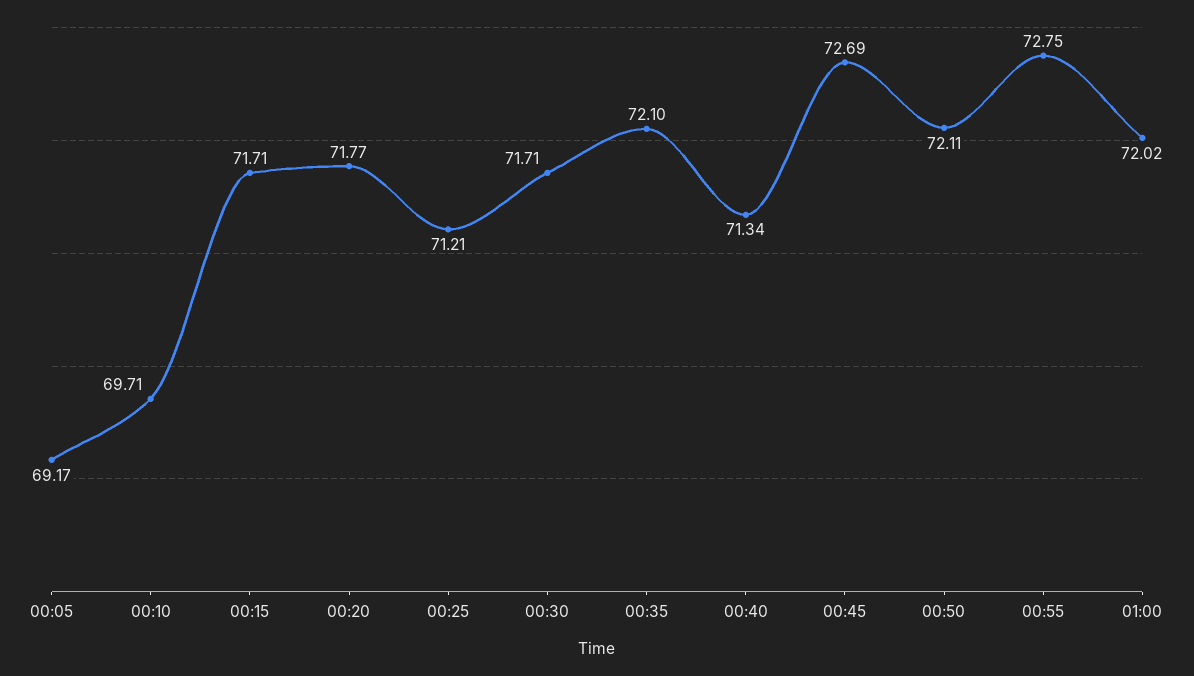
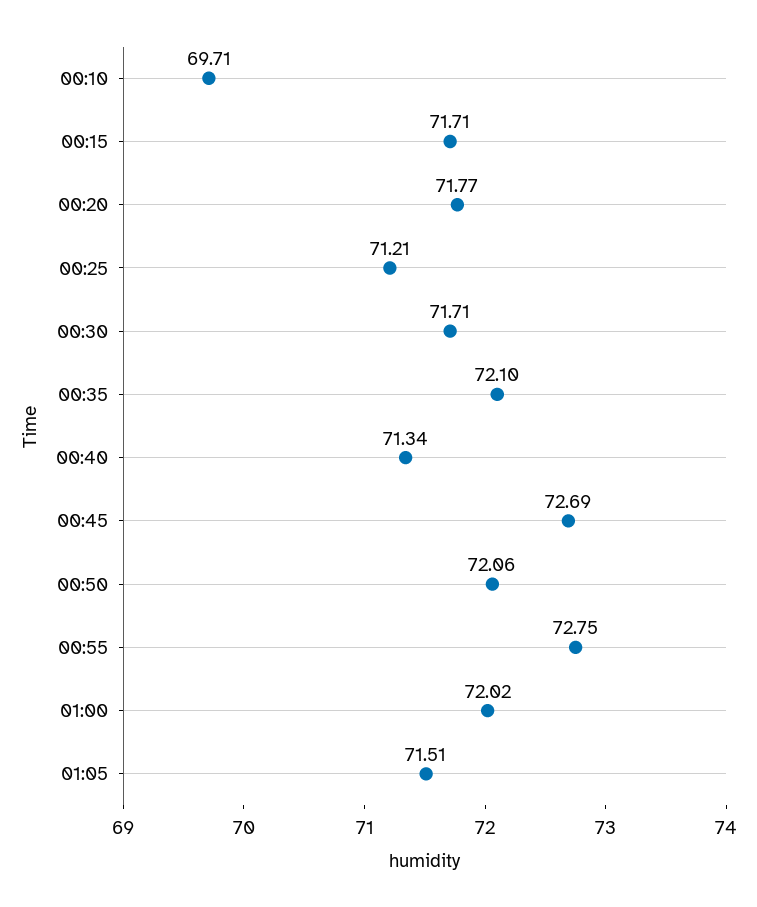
00:05: 69.17 -> none
00:50: 72.11 -> 72.06
01:05: none -> 71.51

